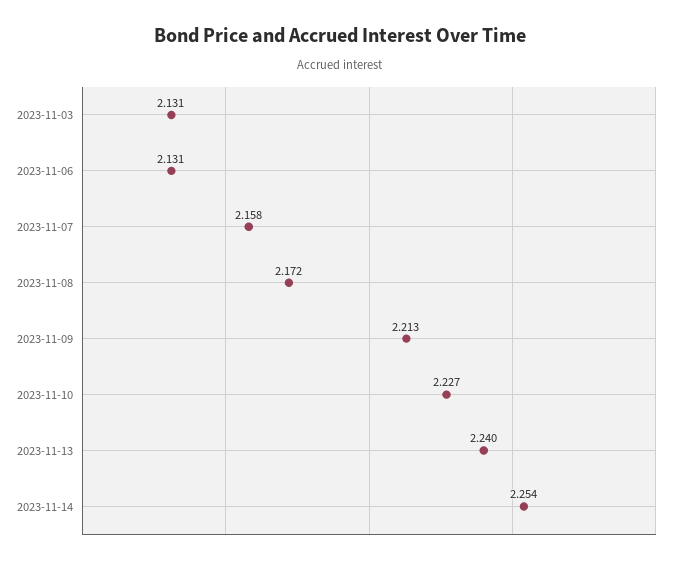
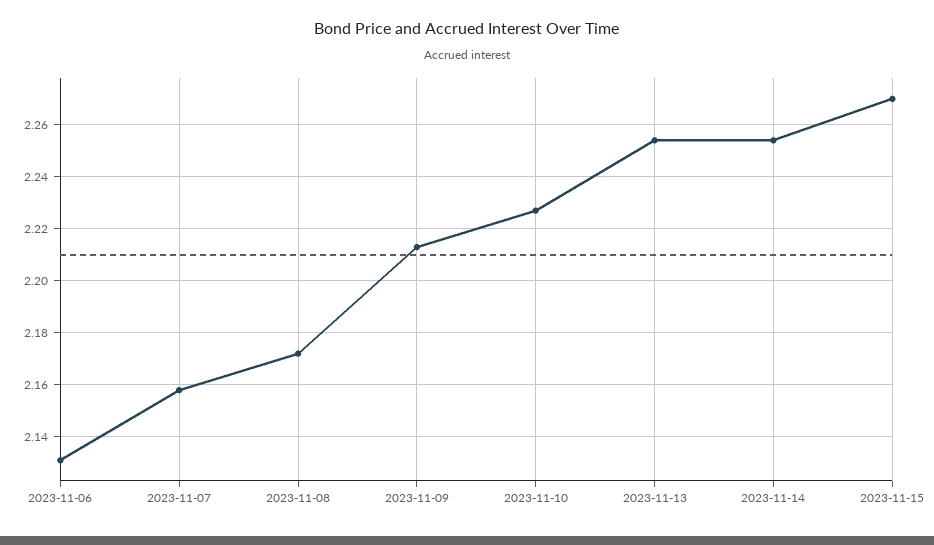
2023-11-03: 2.131 -> none
2023-11-13: 2.24 -> 2.255
2023-11-15: none -> 2.27

